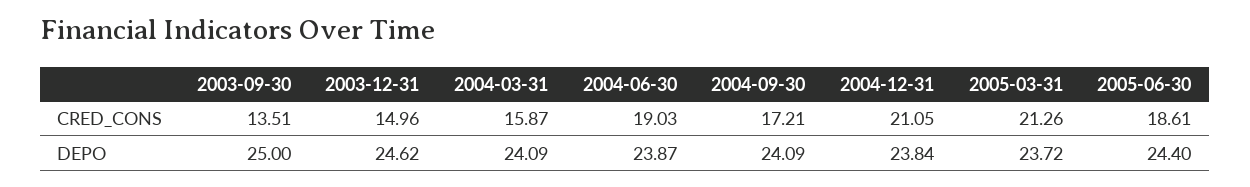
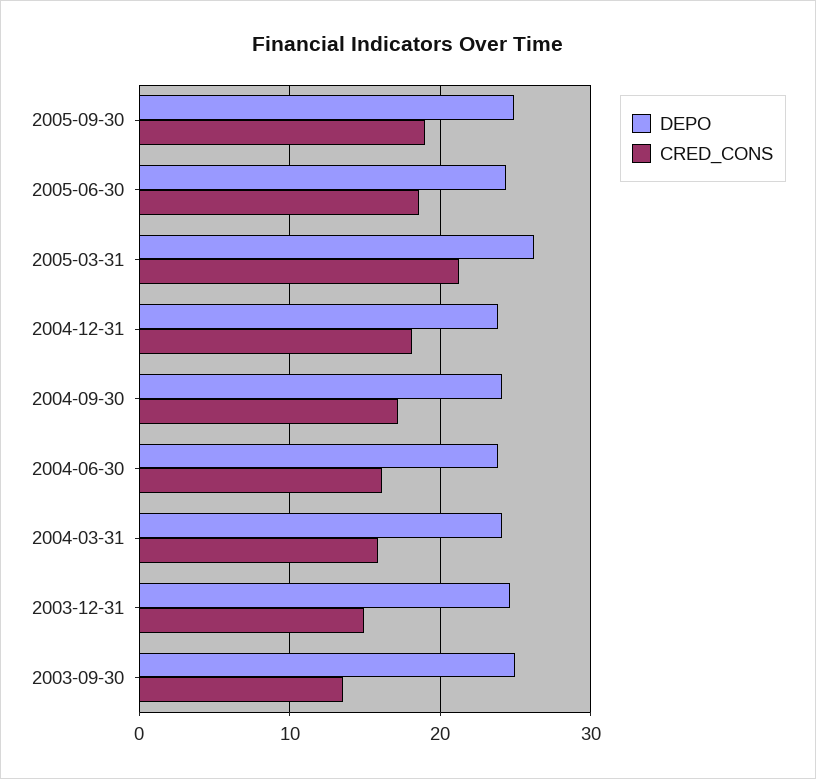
CRED_CONS, 2004-06-30: 19.03 -> 16
CRED_CONS, 2004-12-31: 21.05 -> 18
DEPO, 2005-03-31: 23.72 -> 26
DEPO, 2005-09-30: none -> 25
CRED_CONS, 2005-09-30: none -> 19

